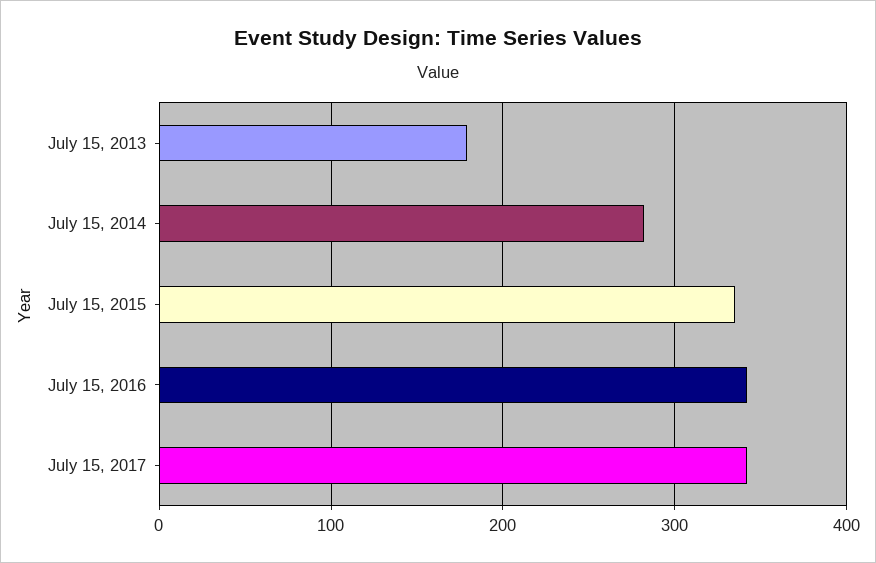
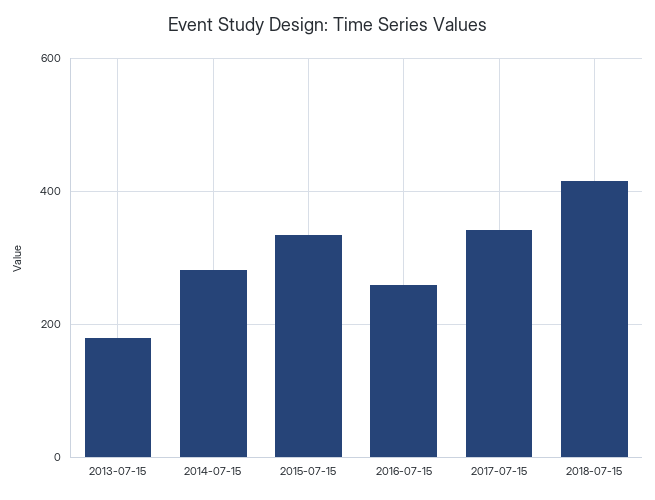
July 15, 2016: 340 -> 260
2018-07-15: none -> 420

